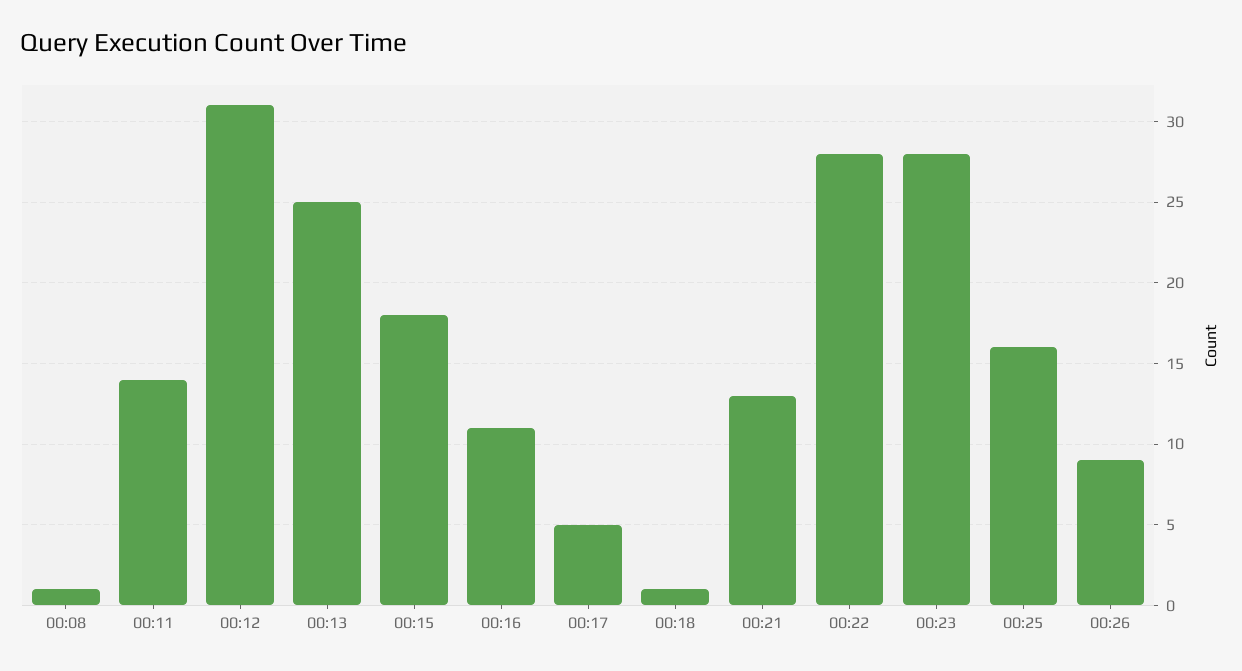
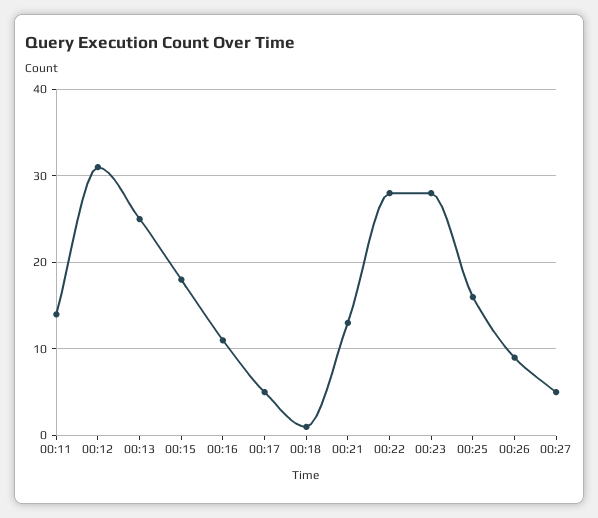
00:08: 1 -> none
00:27: none -> 5

